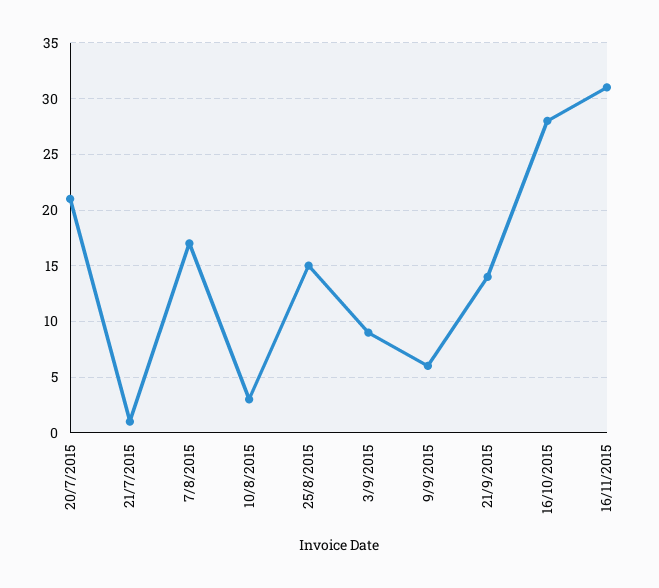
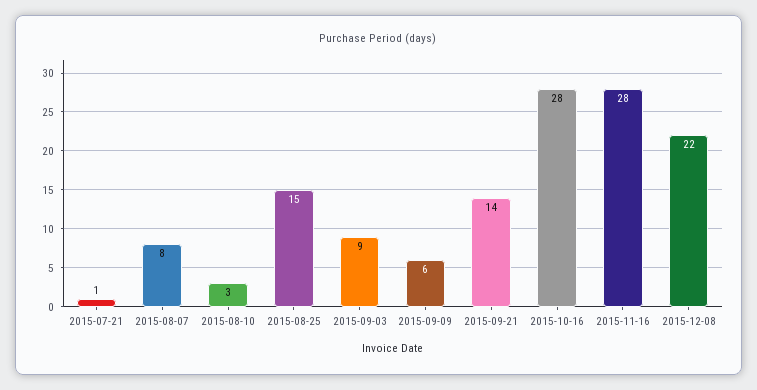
20/7/2015: 21 -> none
7/8/2015: 17 -> 8
16/11/2015: 31 -> 28
2015-12-08: none -> 22

